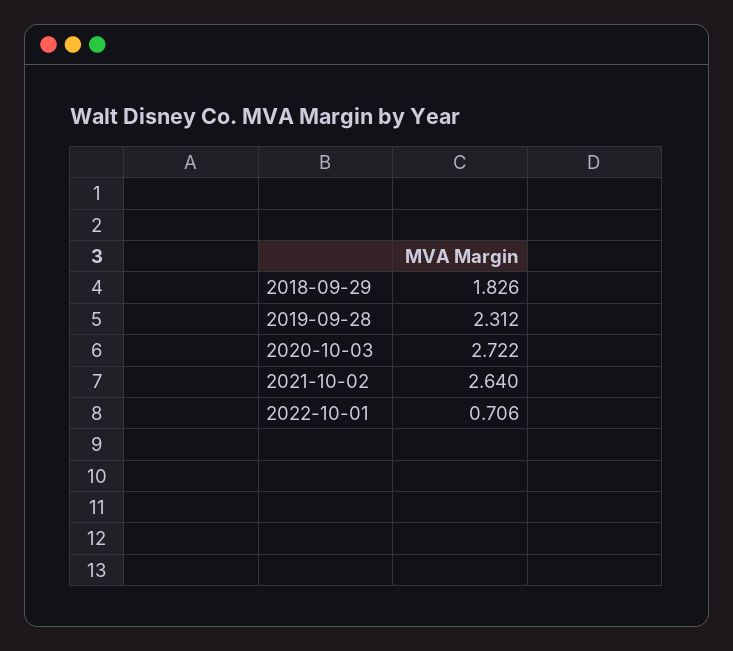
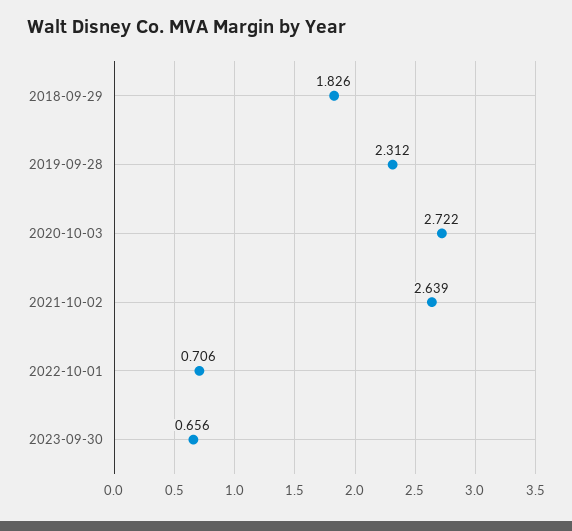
2021-10-02: 2.64 -> 2.639
2023-09-30: none -> 0.656

